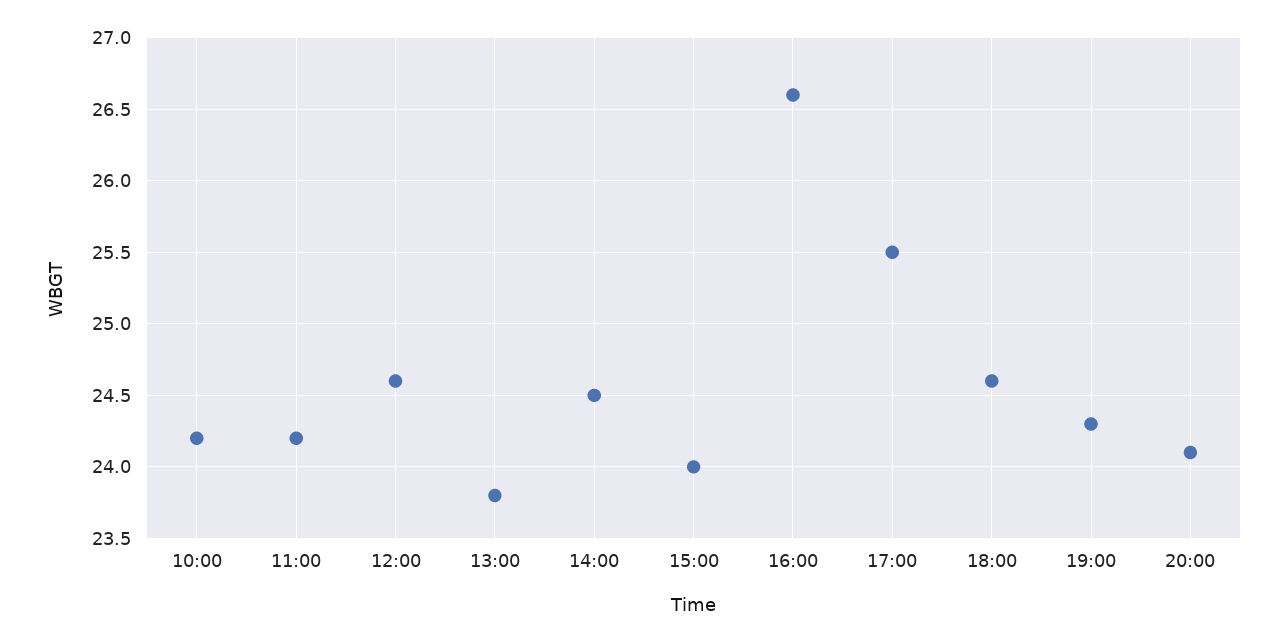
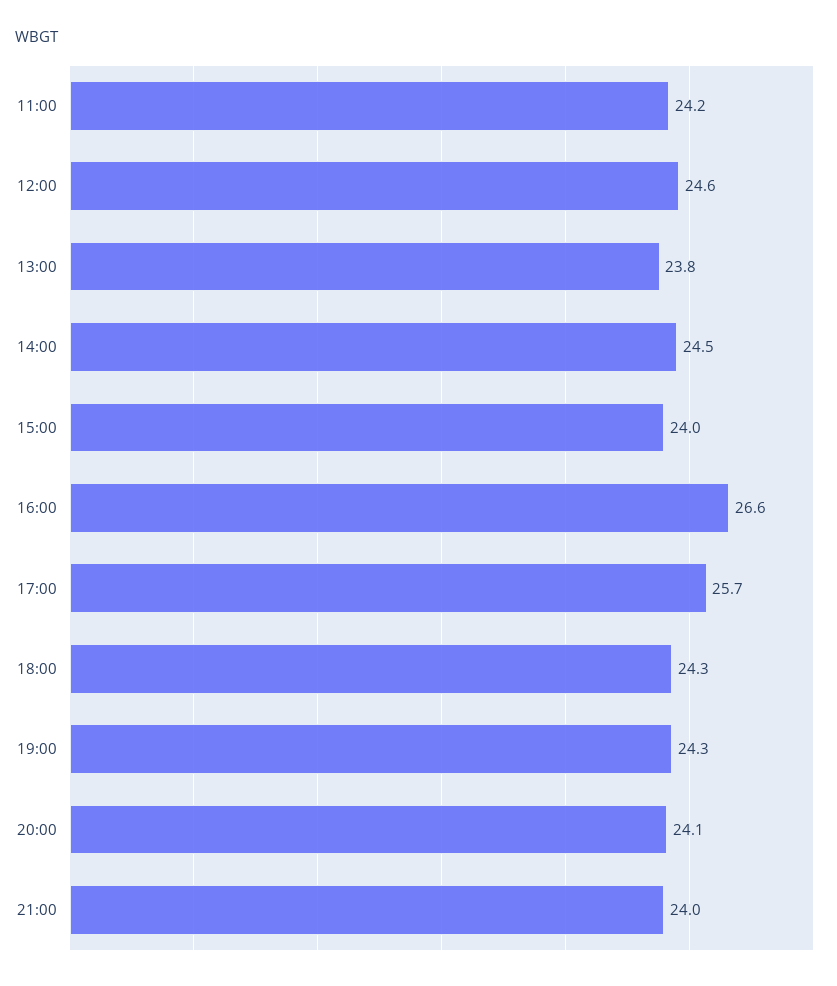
10:00: 24.2 -> none
17:00: 25.5 -> 25.7
18:00: 24.6 -> 24.3
21:00: none -> 24

